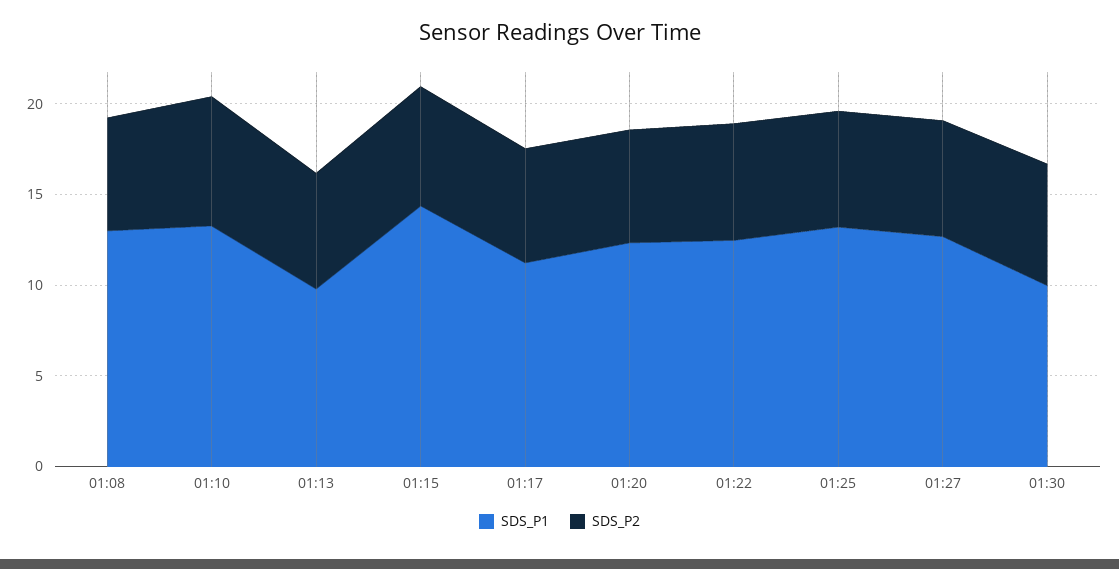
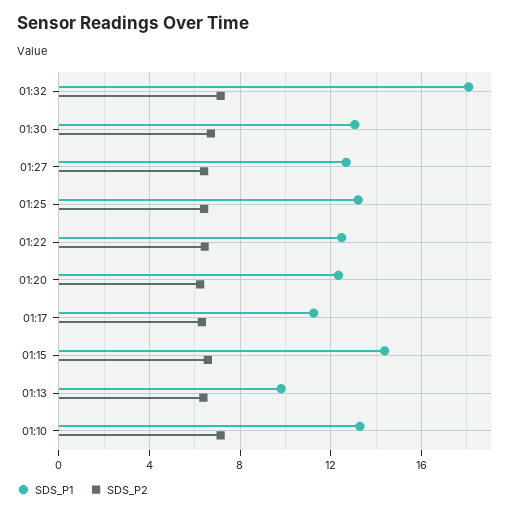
SDS_P1, 01:08: 13 -> none
SDS_P2, 01:08: 6 -> none
SDS_P1, 01:30: 10 -> 13
SDS_P1, 01:32: none -> 18
SDS_P2, 01:32: none -> 7

